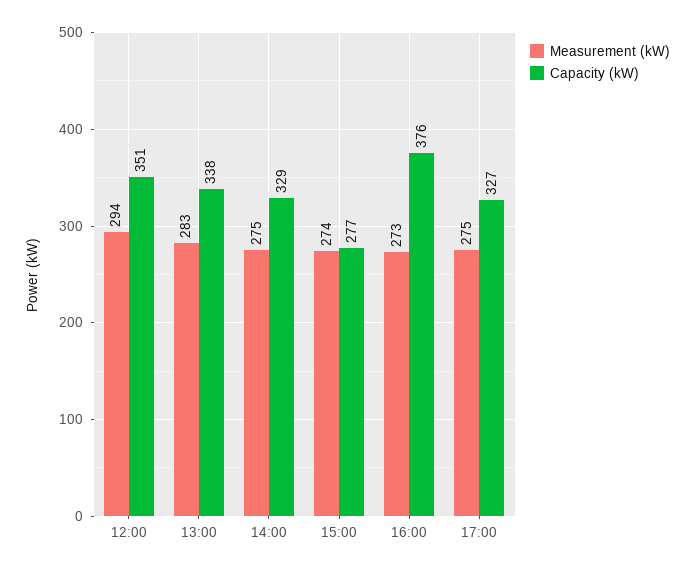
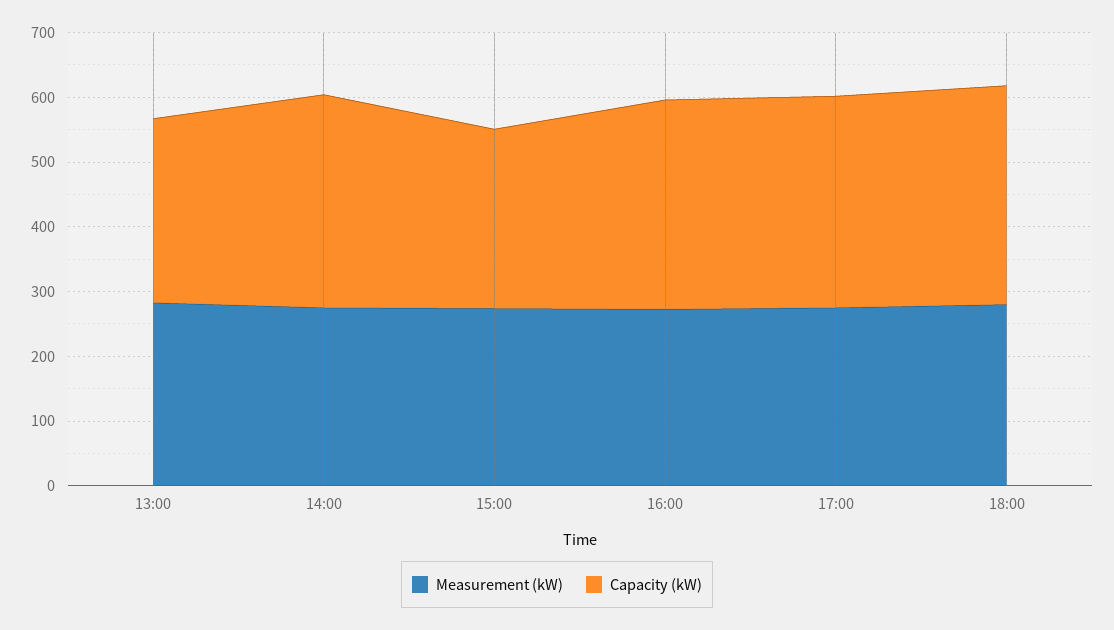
Measurement (kW), 12:00: 294 -> none
Capacity (kW), 12:00: 351 -> none
Capacity (kW), 13:00: 338 -> 280
Capacity (kW), 16:00: 376 -> 320
Measurement (kW), 18:00: none -> 280
Capacity (kW), 18:00: none -> 340

